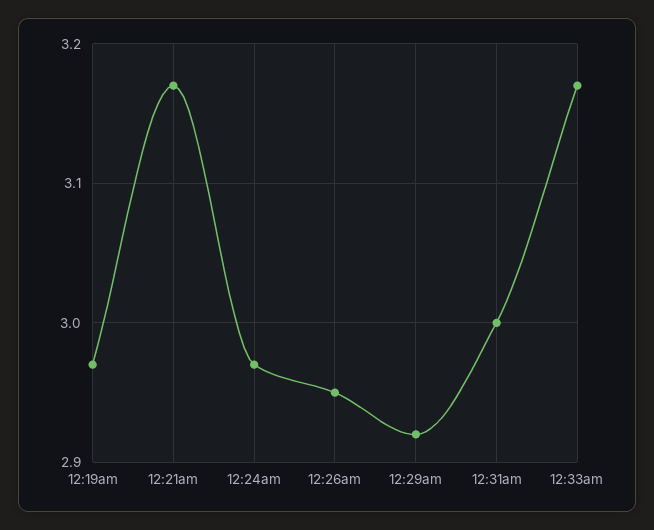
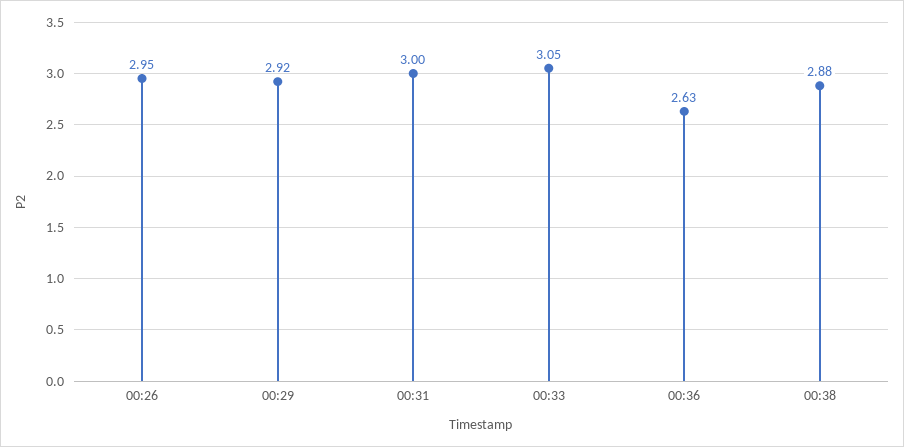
12:19am: 2.97 -> none
12:21am: 3.17 -> none
12:24am: 2.97 -> none
12:33am: 3.17 -> 3.05
00:36: none -> 2.63
00:38: none -> 2.88

